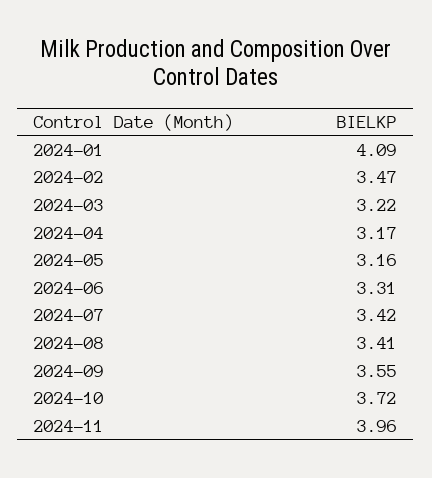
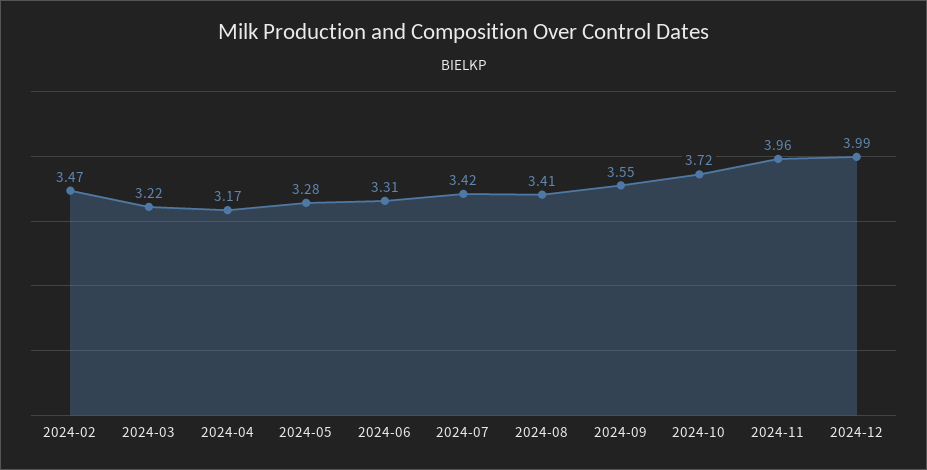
2024-01: 4.09 -> none
2024-05: 3.16 -> 3.28
2024-12: none -> 3.99

